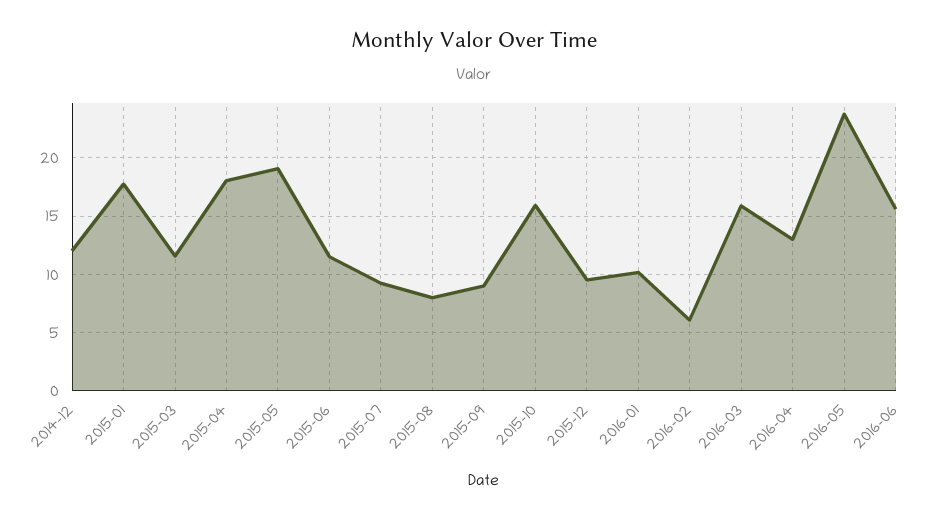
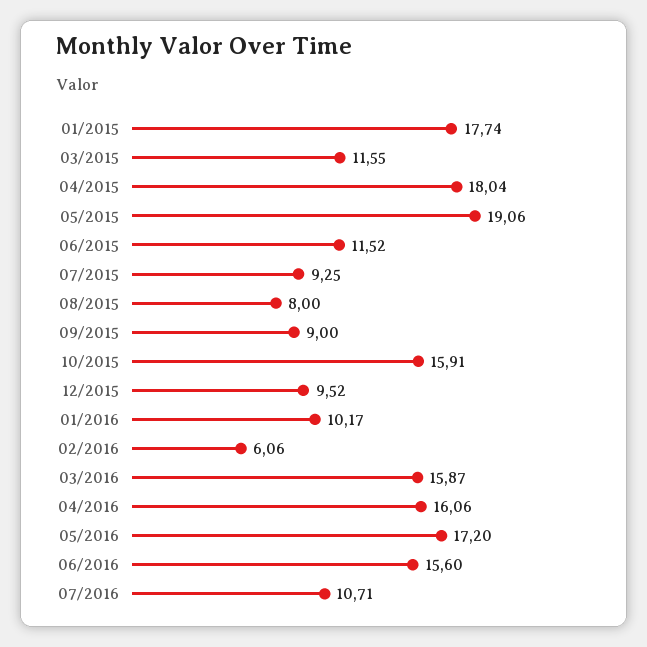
2014-12: 12 -> none
2016-04: 13 -> 16.06
2016-05: 24 -> 17.2
07/2016: none -> 10.71

